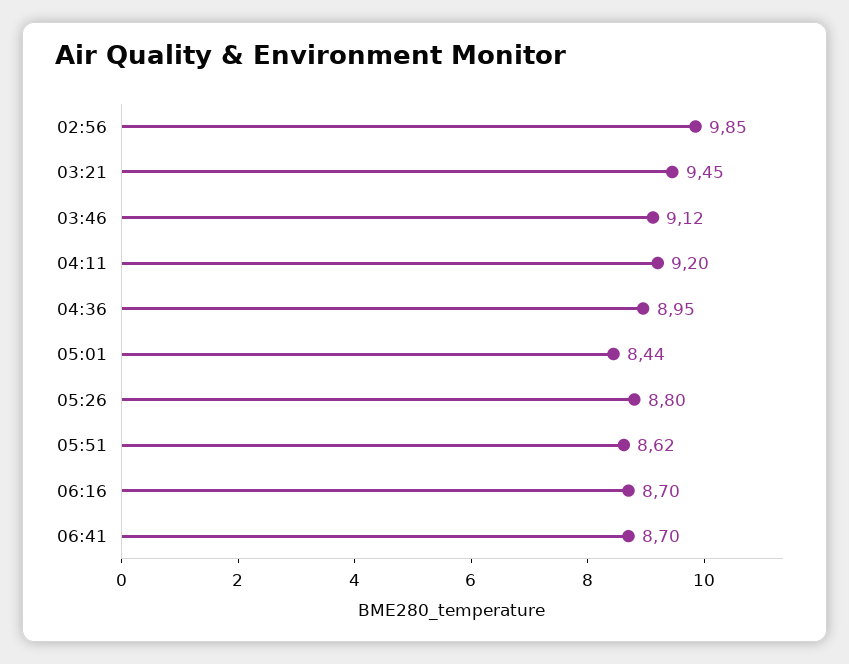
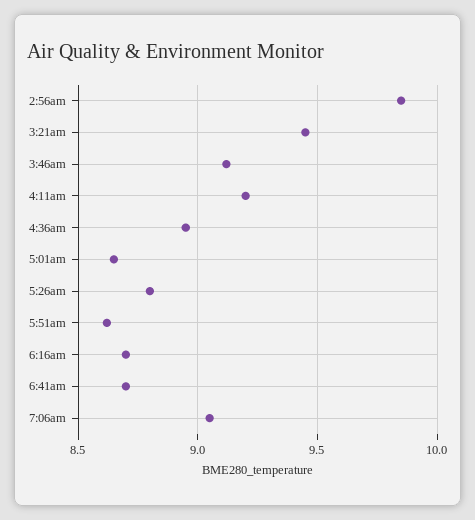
05:01: 8.44 -> 8.65
7:06am: none -> 9.05

